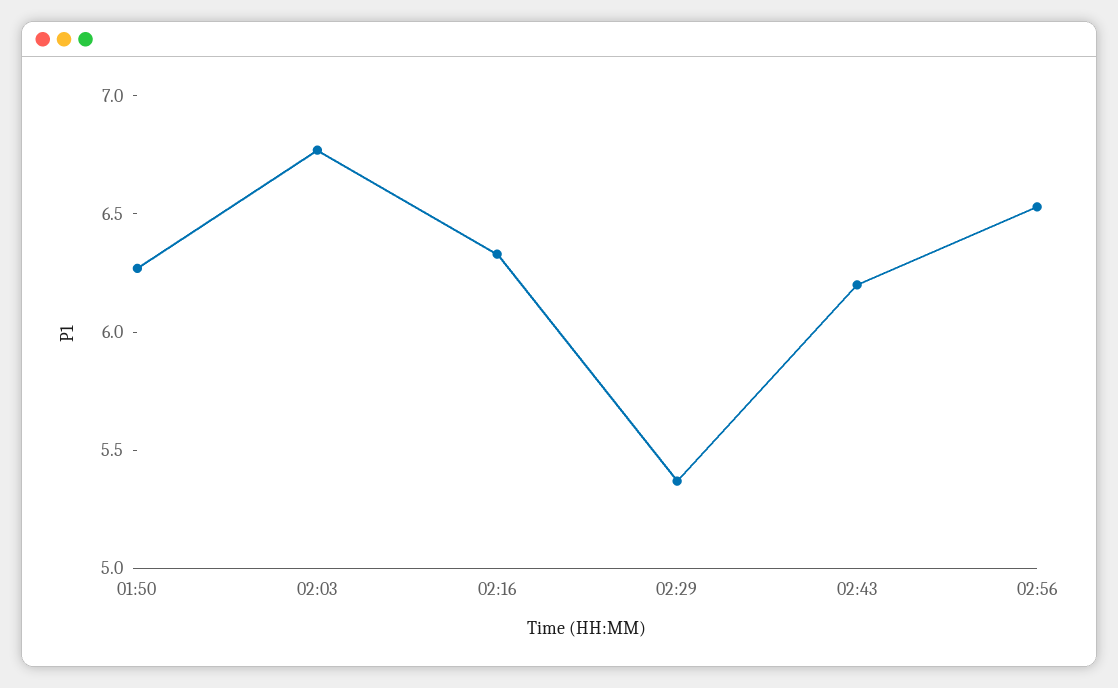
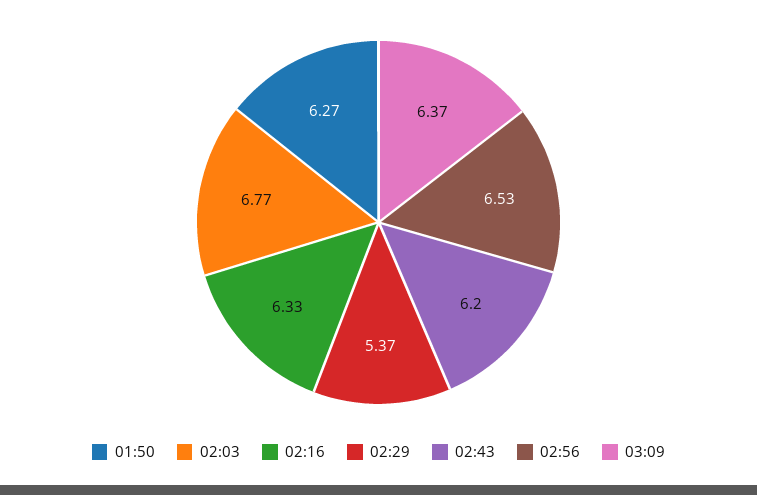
03:09: none -> 6.37

